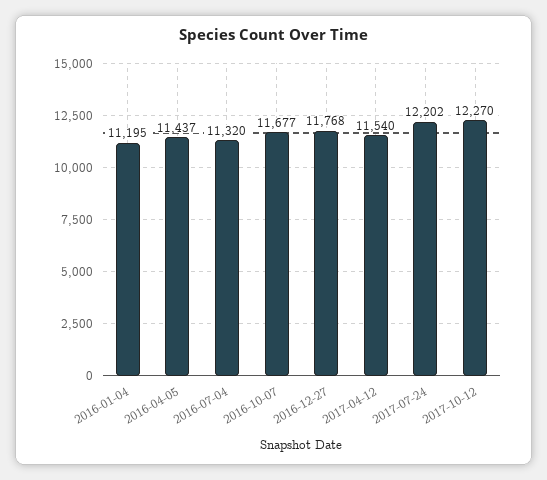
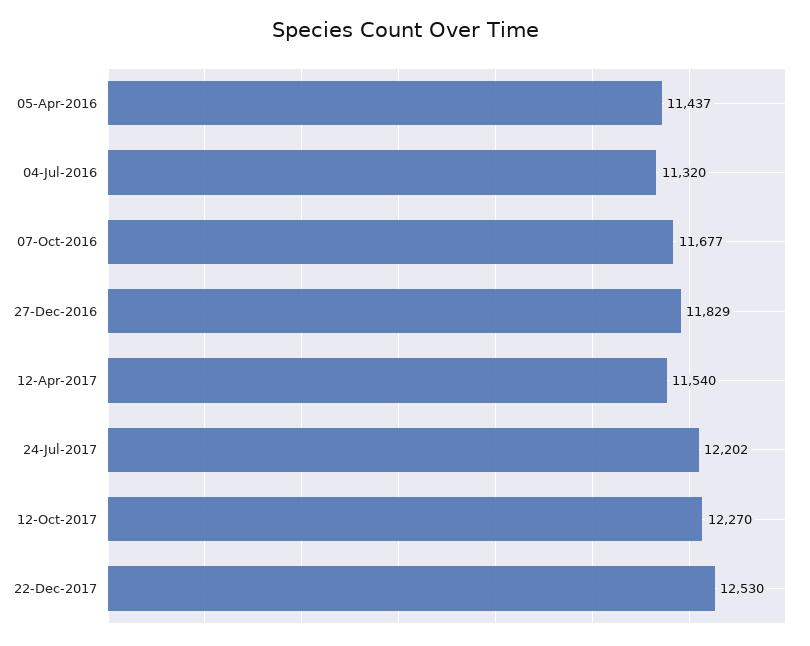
2016-01-04: 11195 -> none
2016-12-27: 11768 -> 11829
22-Dec-2017: none -> 12530

